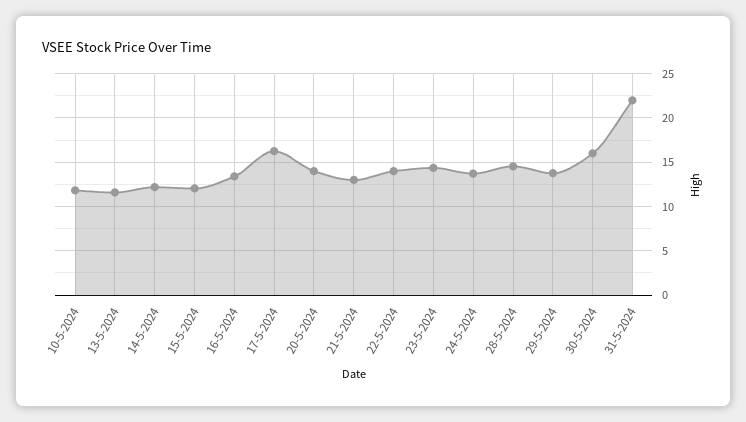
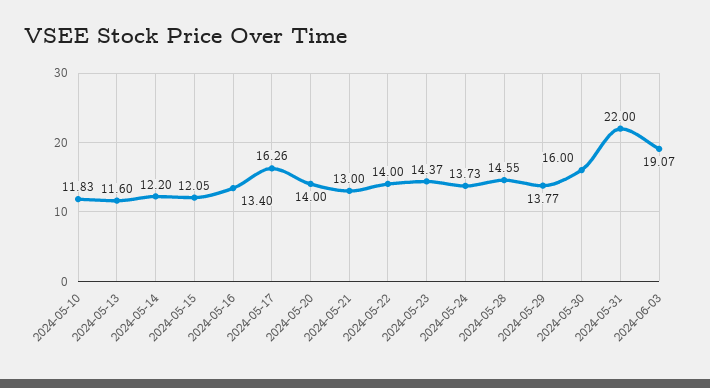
2024-06-03: none -> 19.07

